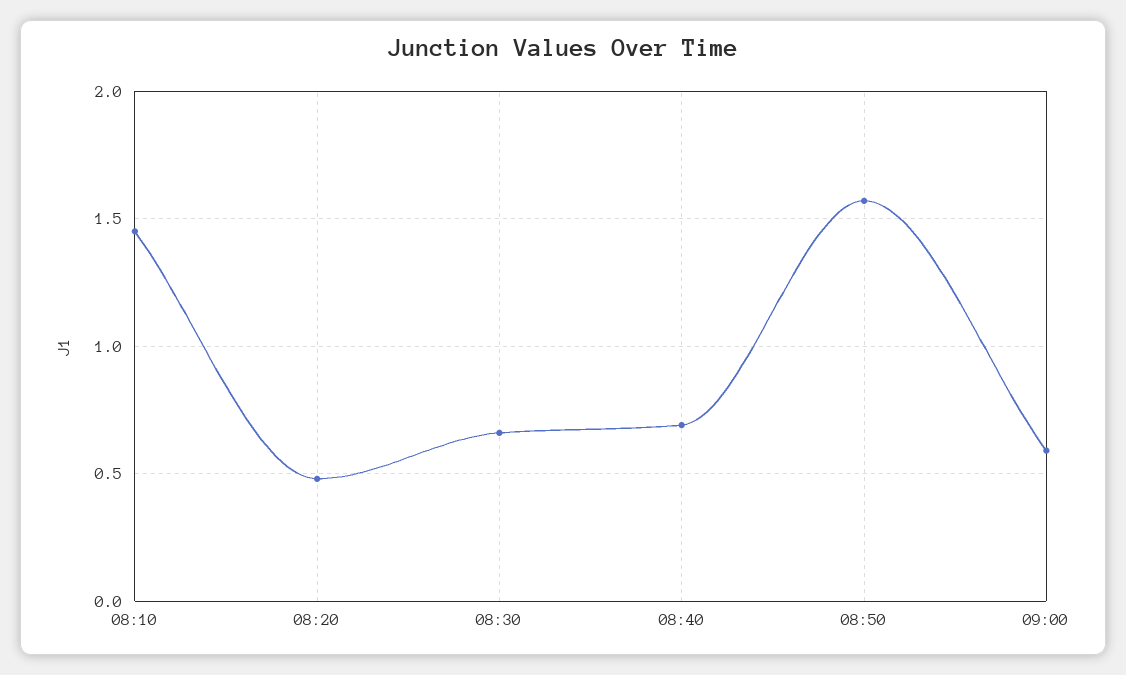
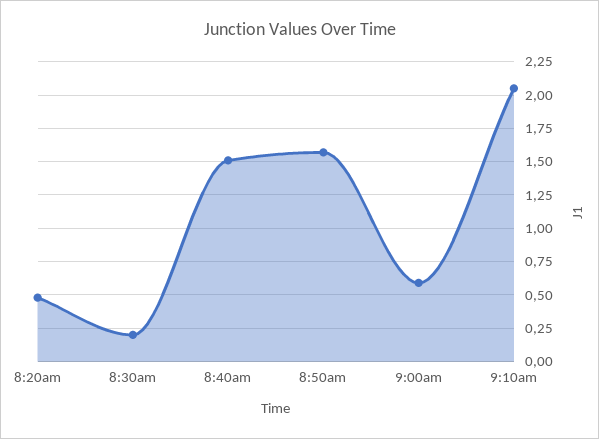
08:10: 1.45 -> none
08:30: 0.65 -> 0.2
08:40: 0.7 -> 1.5
9:10am: none -> 2.05

